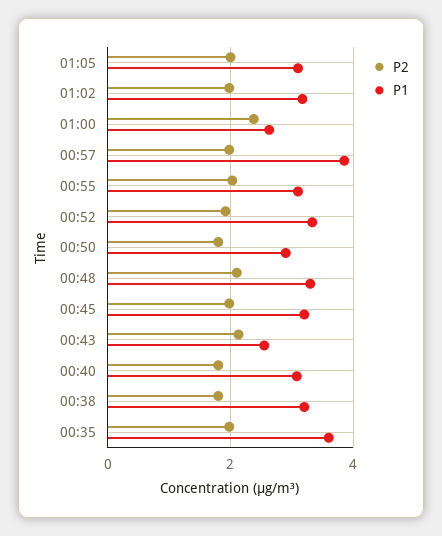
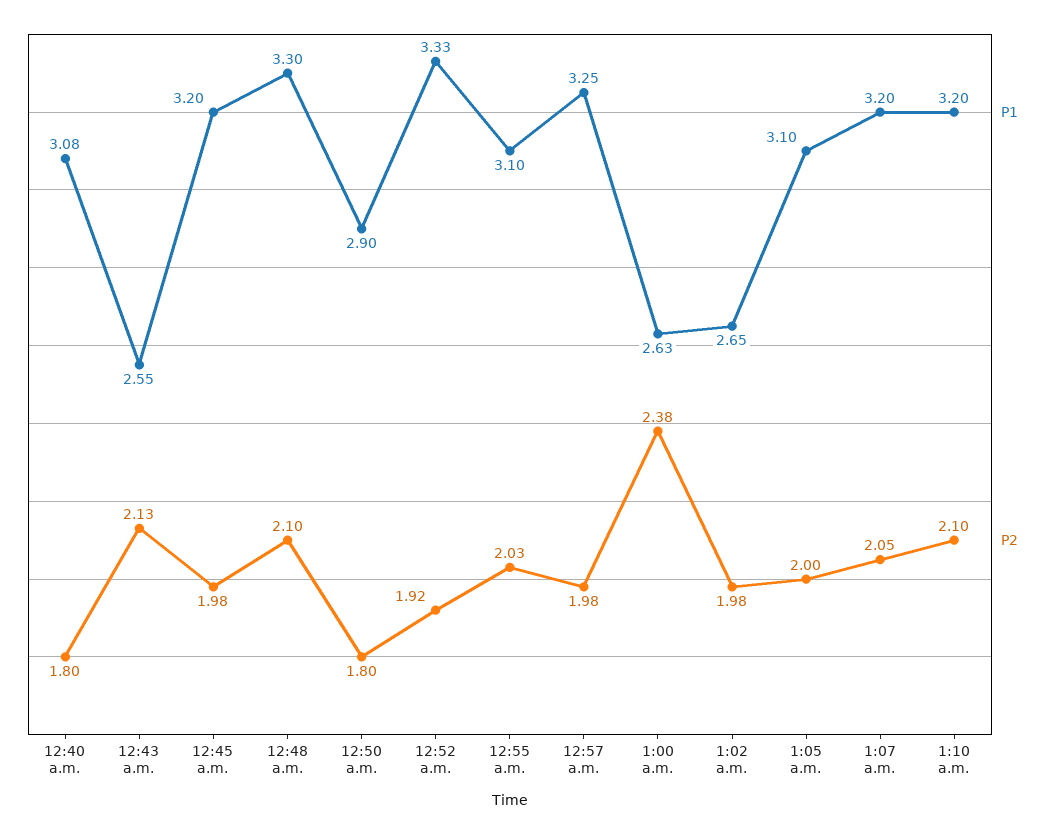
P1, 01:02: 3.2 -> 2.65
P1, 00:57: 3.8 -> 3.25
P2, 00:38: 1.8 -> none
P1, 00:38: 3.2 -> none
P2, 00:35: 2 -> none
P1, 00:35: 3.6 -> none
P1, 1:07 a.m.: none -> 3.2
P2, 1:07 a.m.: none -> 2.05
P1, 1:10 a.m.: none -> 3.2
P2, 1:10 a.m.: none -> 2.1

